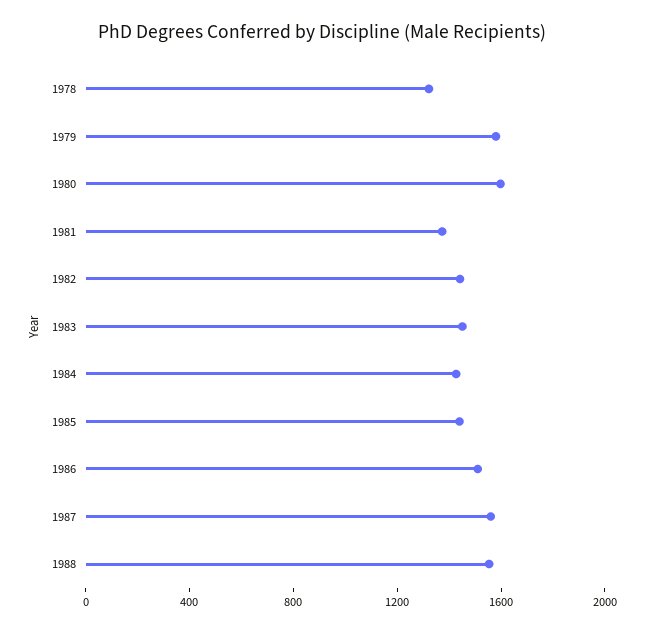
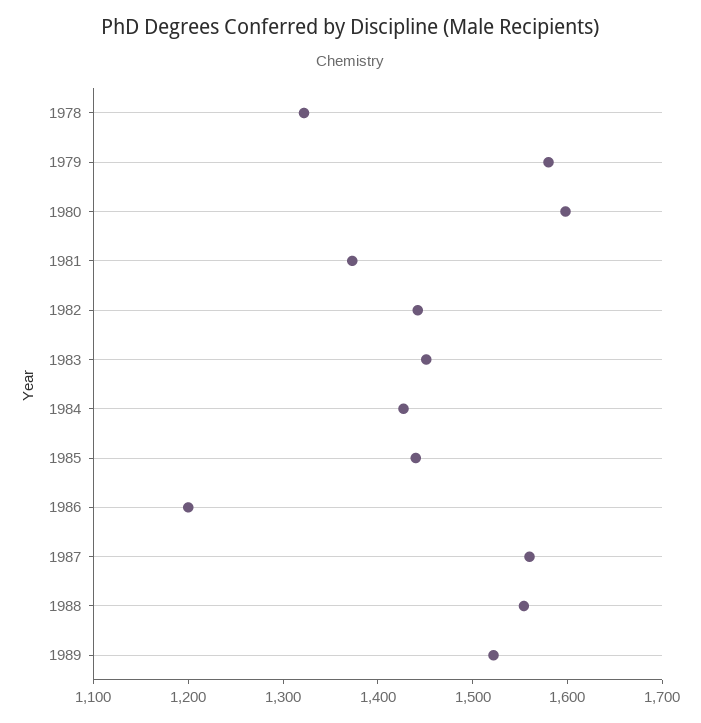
1986: 1500 -> 1200
1989: none -> 1520

